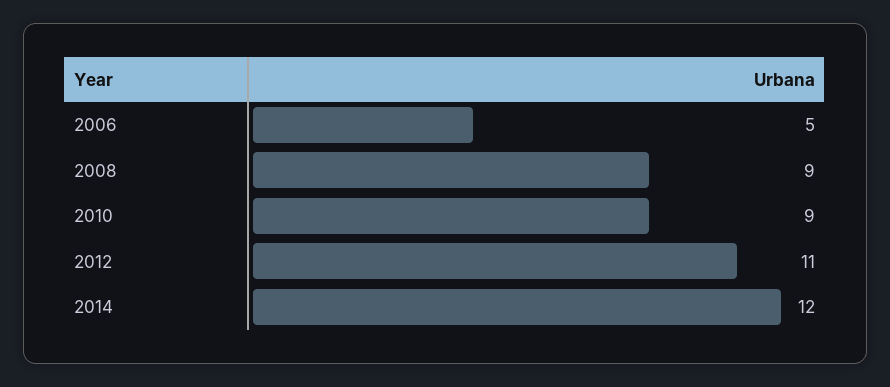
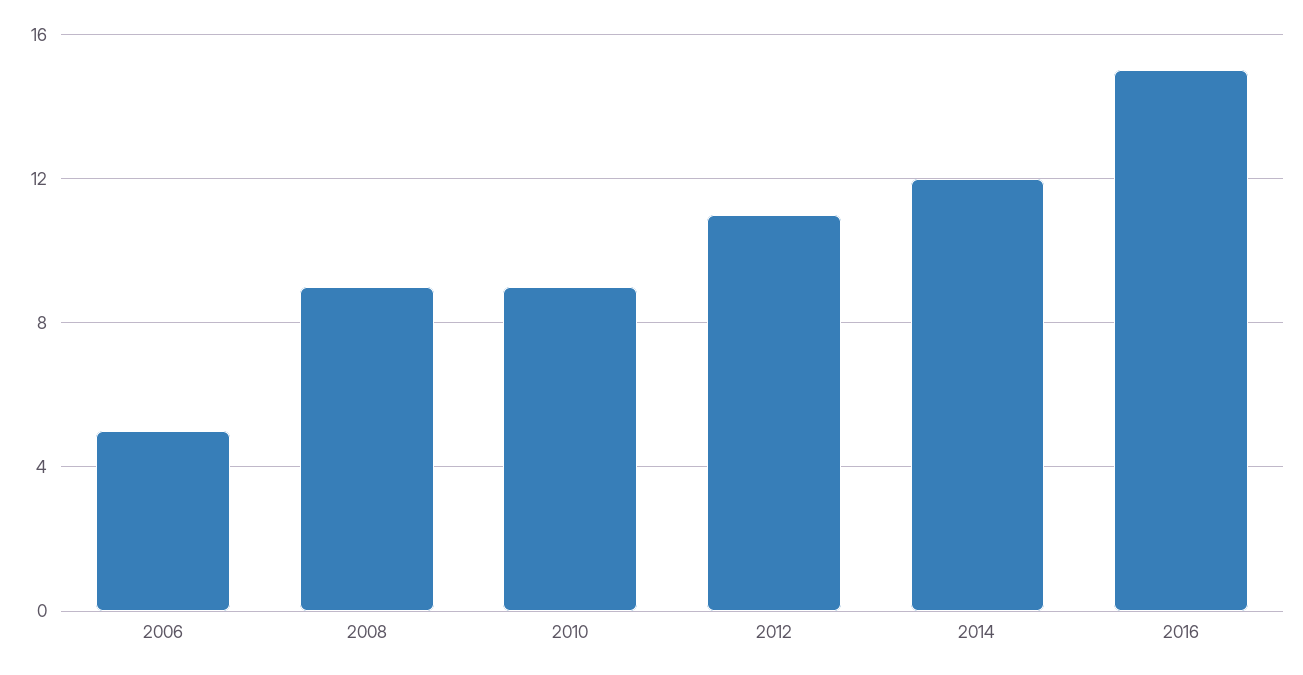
2016: none -> 15

